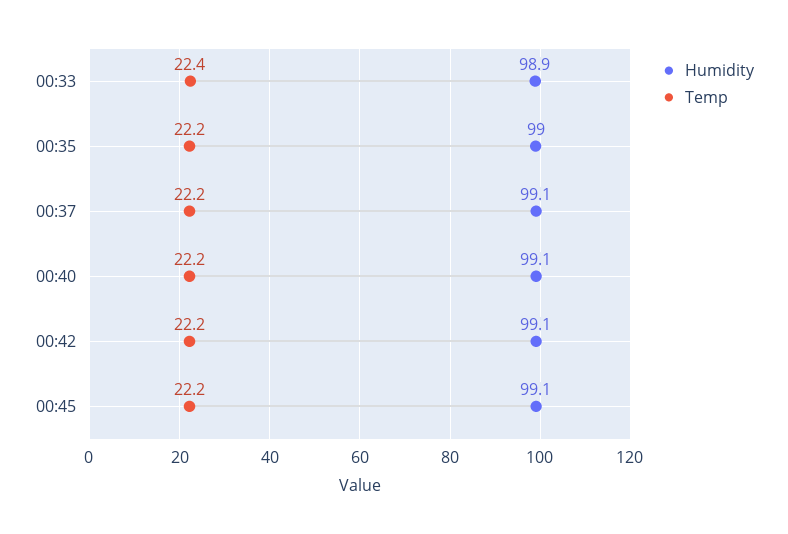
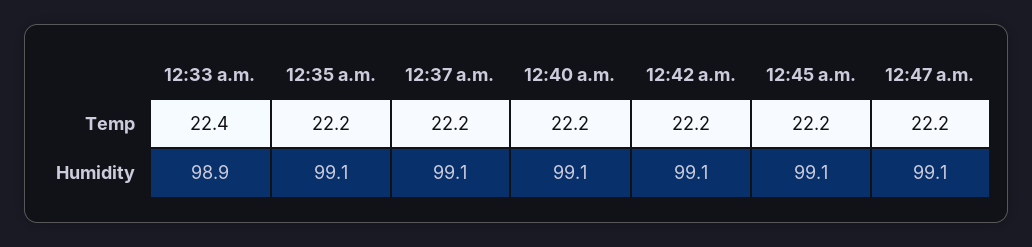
Humidity, 00:35: 99 -> 99.1
Temp, 12:47 a.m.: none -> 22.2
Humidity, 12:47 a.m.: none -> 99.1

